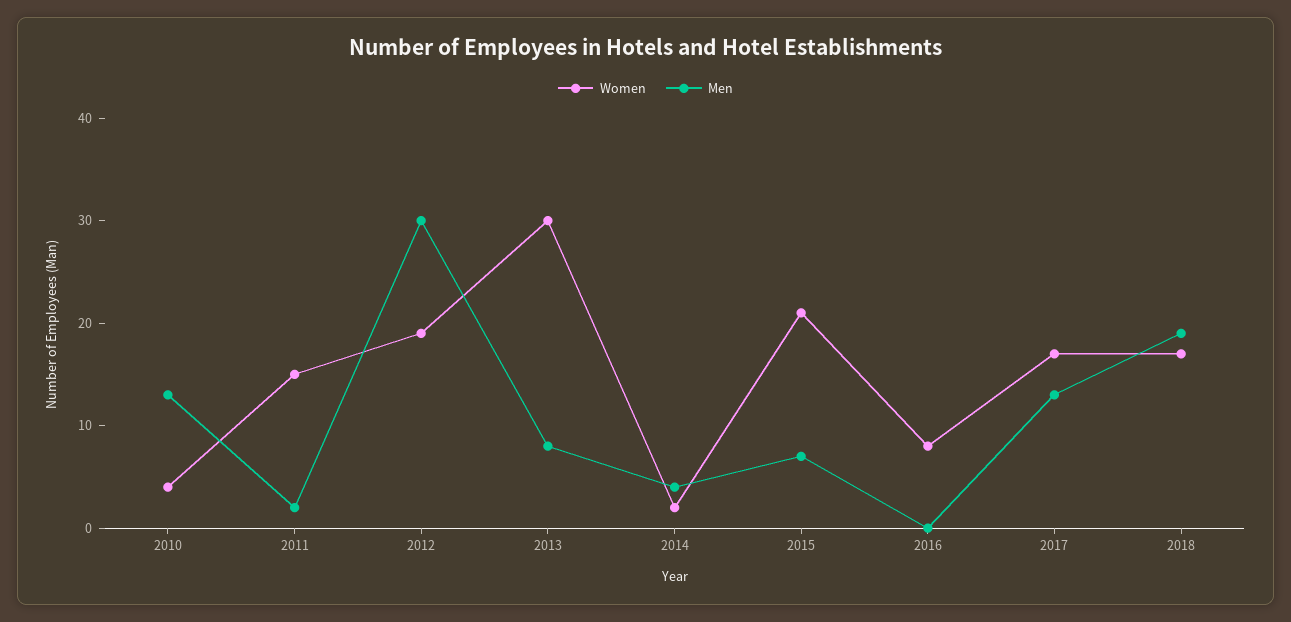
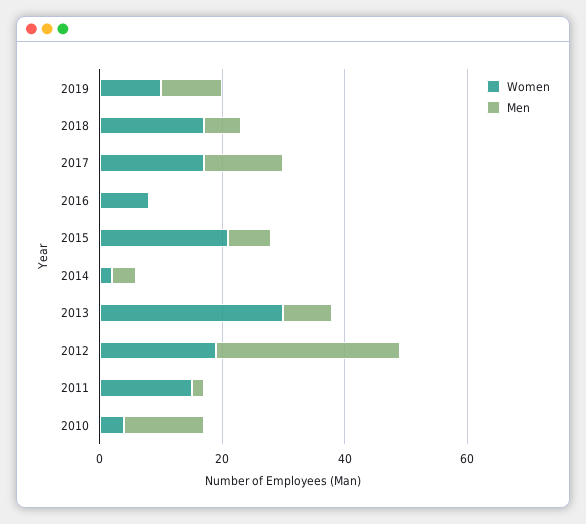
Men, 2018: 19 -> 5
Women, 2019: none -> 10
Men, 2019: none -> 10

